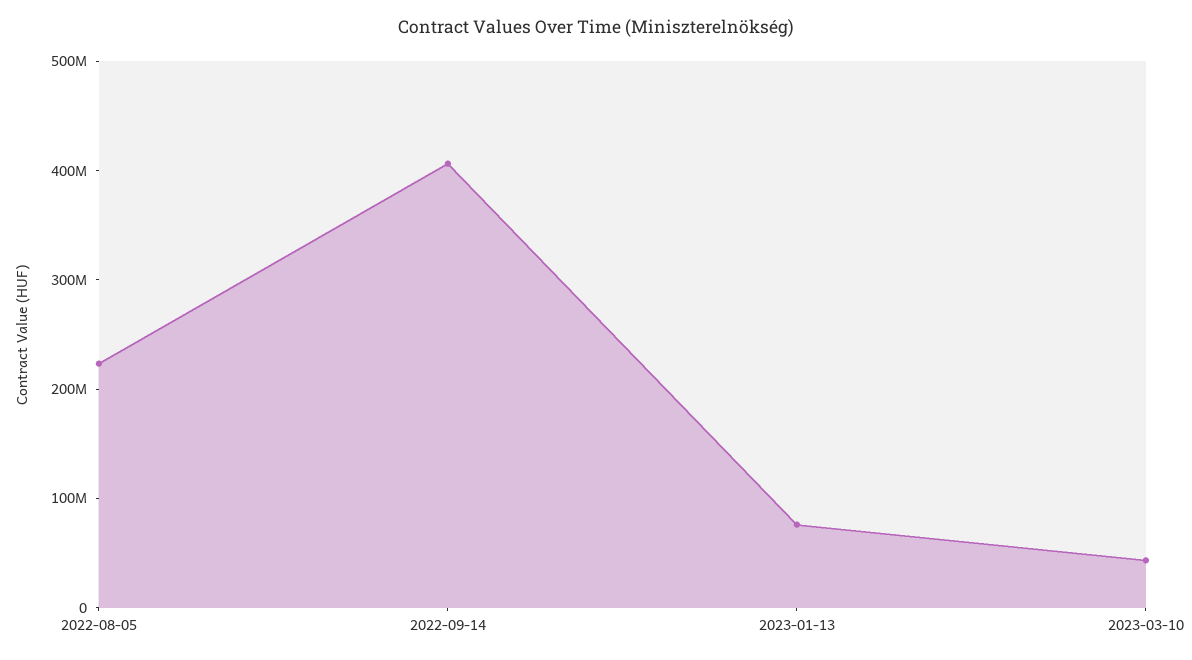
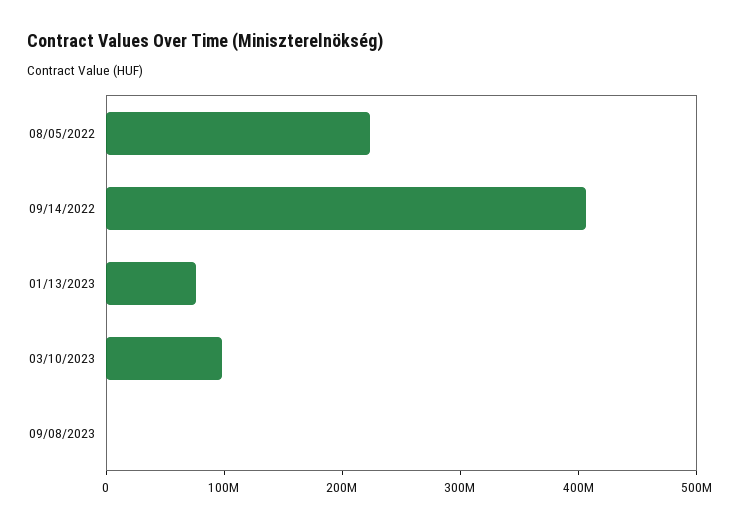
2023-03-10: 40000000 -> 100000000
09/08/2023: none -> 0

